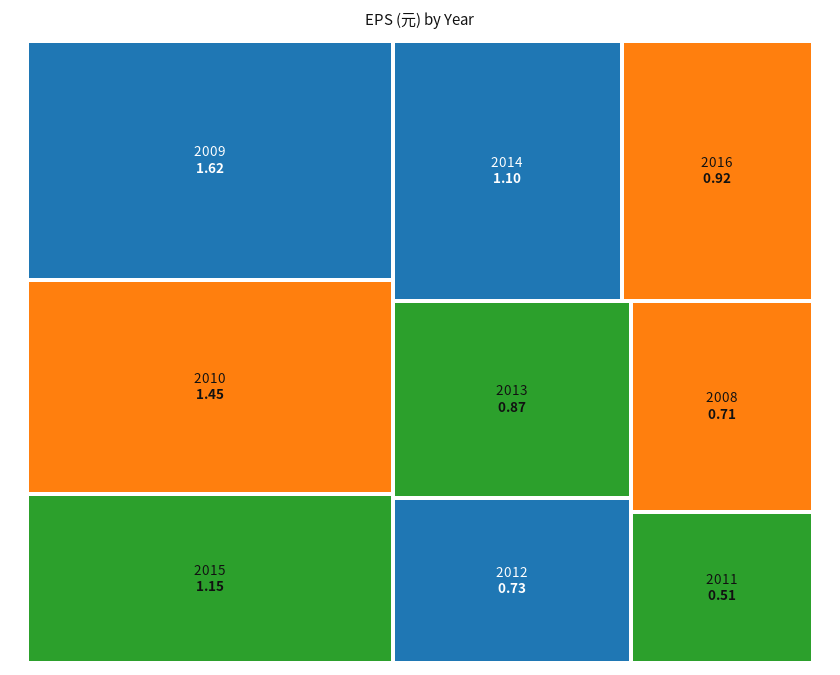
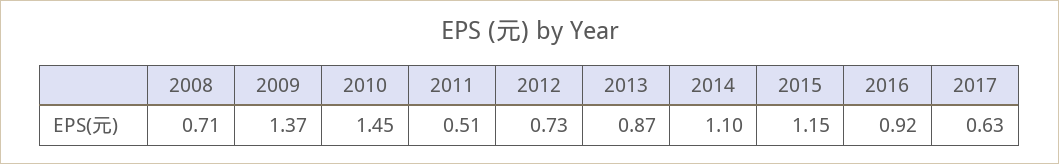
2009: 1.62 -> 1.37
2017: none -> 0.63

